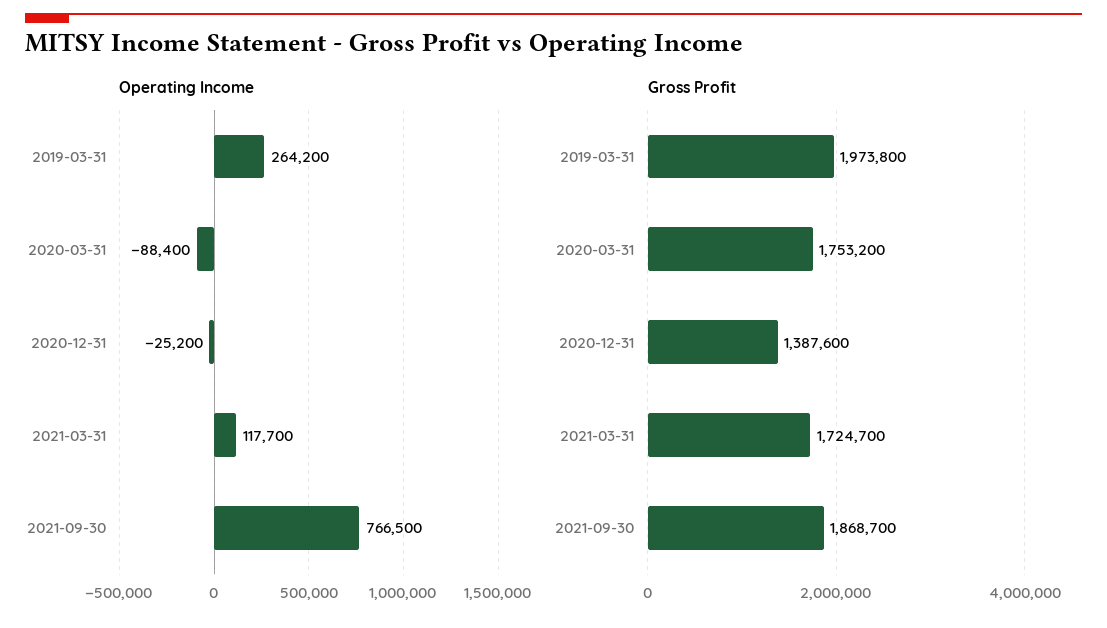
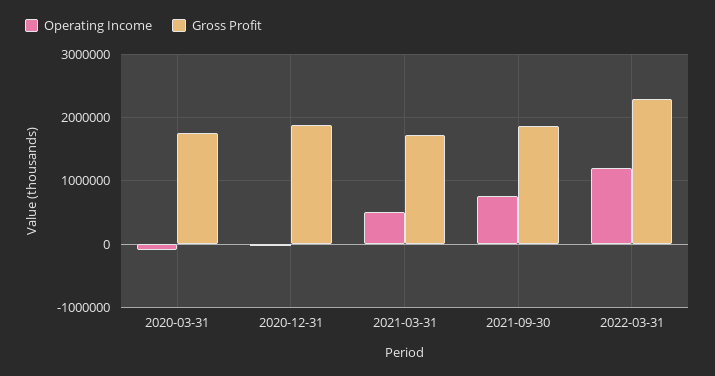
Operating Income, 2019-03-31: 264200 -> none
Operating Income, 2021-03-31: 117700 -> 500000
Gross Profit, 2019-03-31: 1973800 -> none
Gross Profit, 2020-12-31: 1387600 -> 1900000
Operating Income, 2022-03-31: none -> 1200000
Gross Profit, 2022-03-31: none -> 2300000

